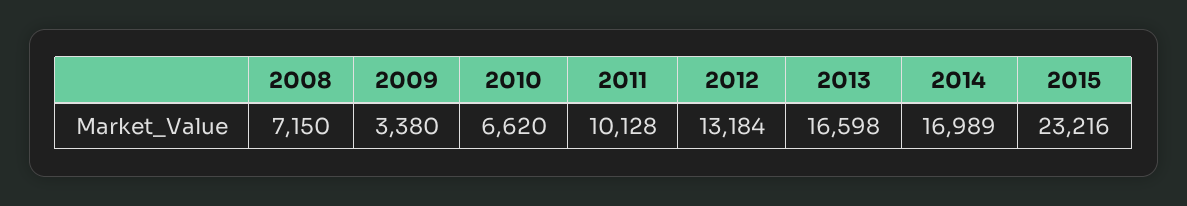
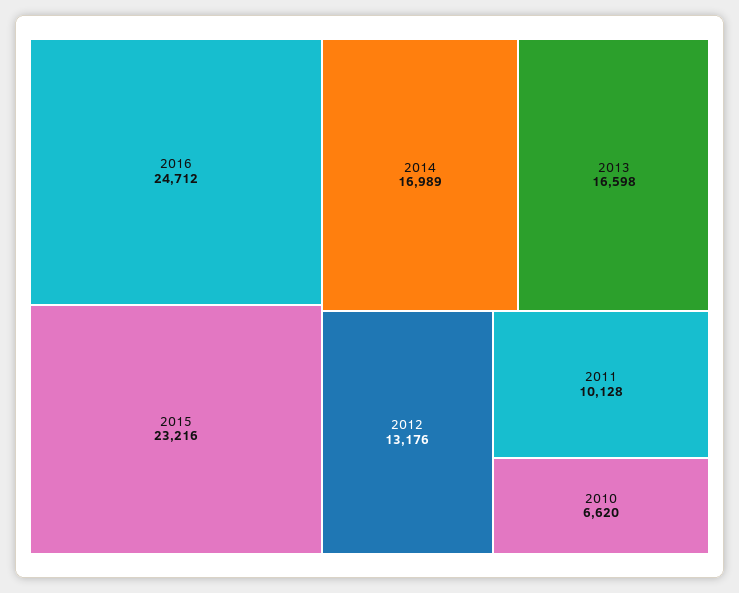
2008: 7150 -> none
2009: 3380 -> none
2012: 13184 -> 13176
2016: none -> 24712

